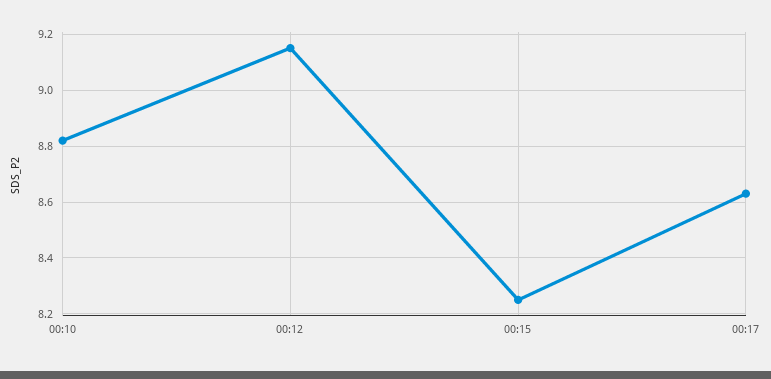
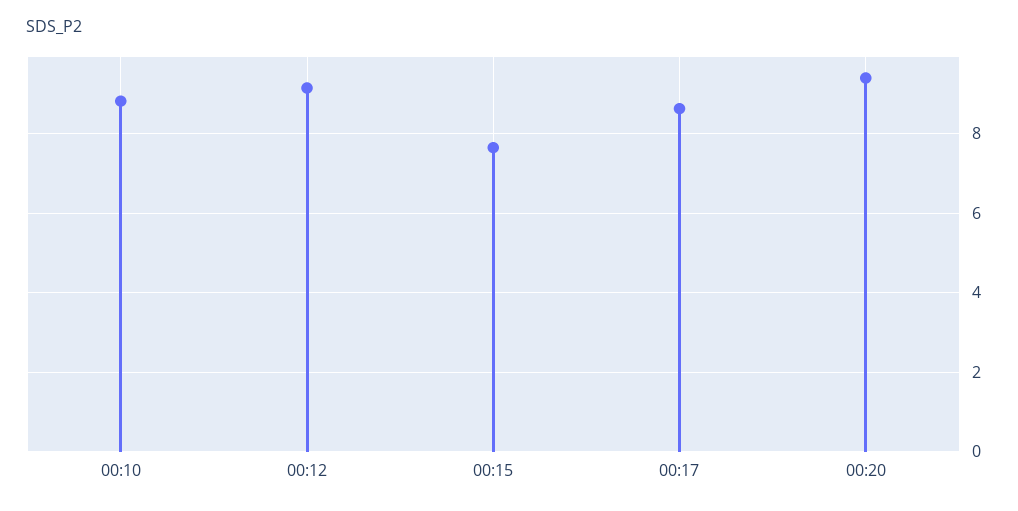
00:15: 8.25 -> 7.6
00:20: none -> 9.4

